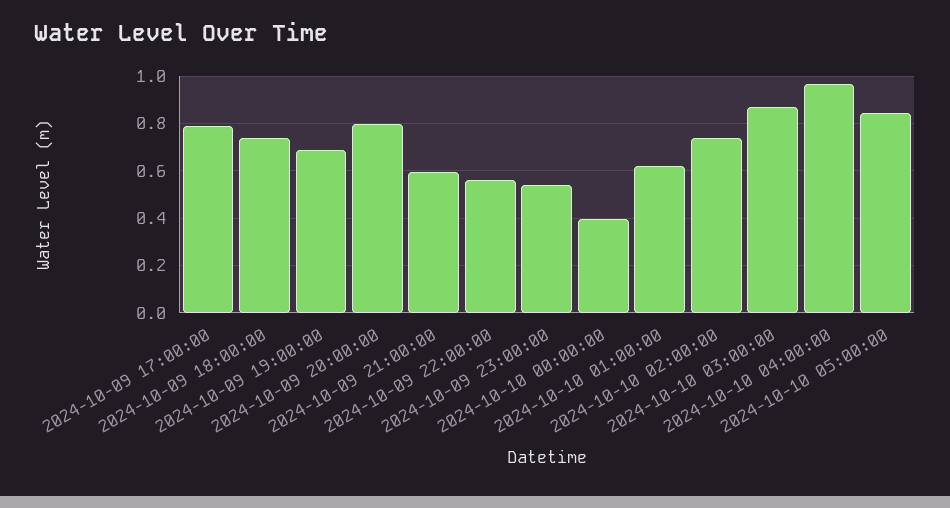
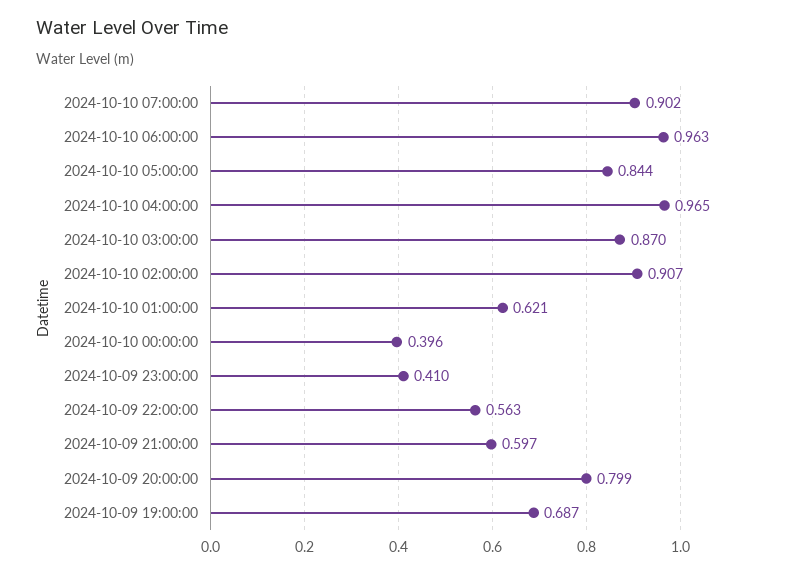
2024-10-09 17:00:00: 0.8 -> none
2024-10-09 18:00:00: 0.75 -> none
2024-10-09 23:00:00: 0.55 -> 0.41
2024-10-10 02:00:00: 0.75 -> 0.907
2024-10-10 07:00:00: none -> 0.902
2024-10-10 06:00:00: none -> 0.963

